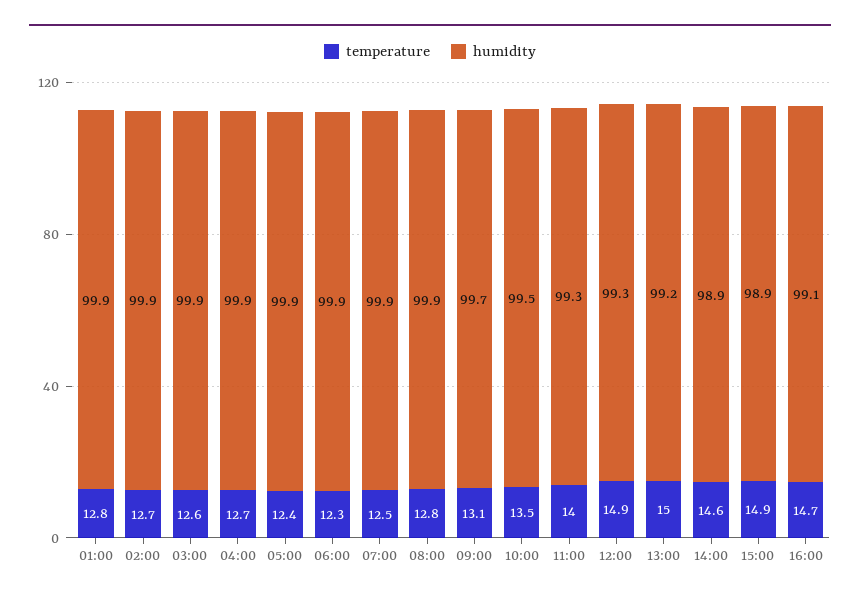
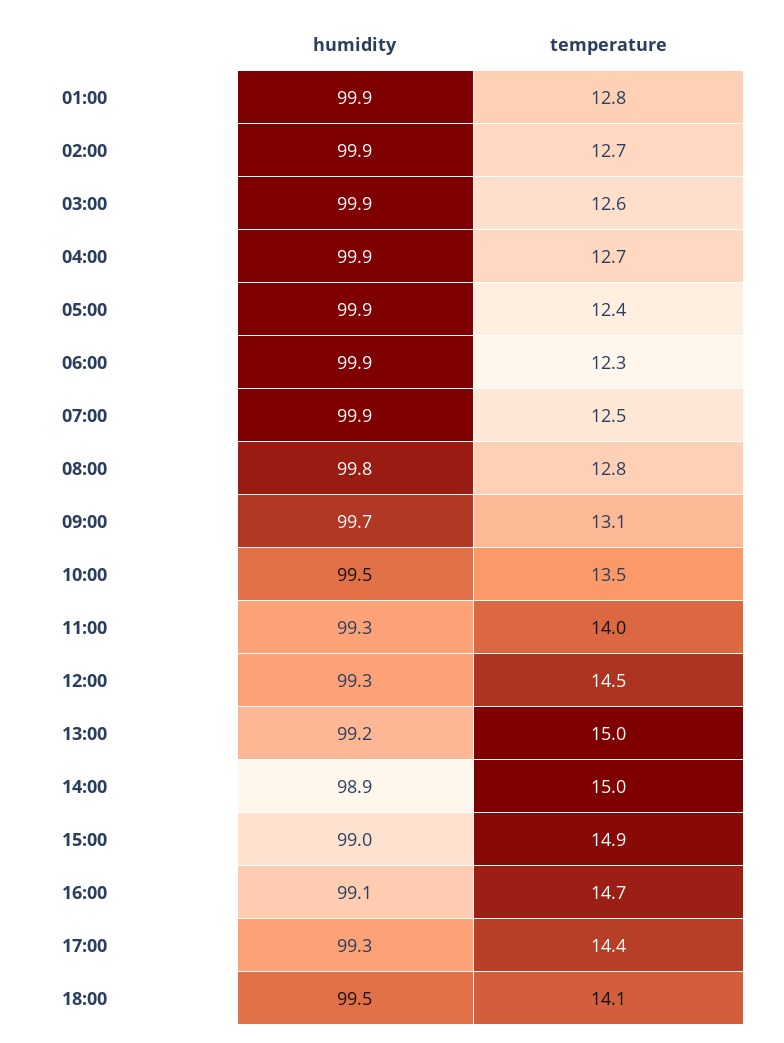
humidity, 08:00: 99.9 -> 99.8
temperature, 12:00: 14.9 -> 14.5
temperature, 14:00: 14.6 -> 15
humidity, 15:00: 98.9 -> 99
humidity, 17:00: none -> 99.3
temperature, 17:00: none -> 14.4
humidity, 18:00: none -> 99.5
temperature, 18:00: none -> 14.1

